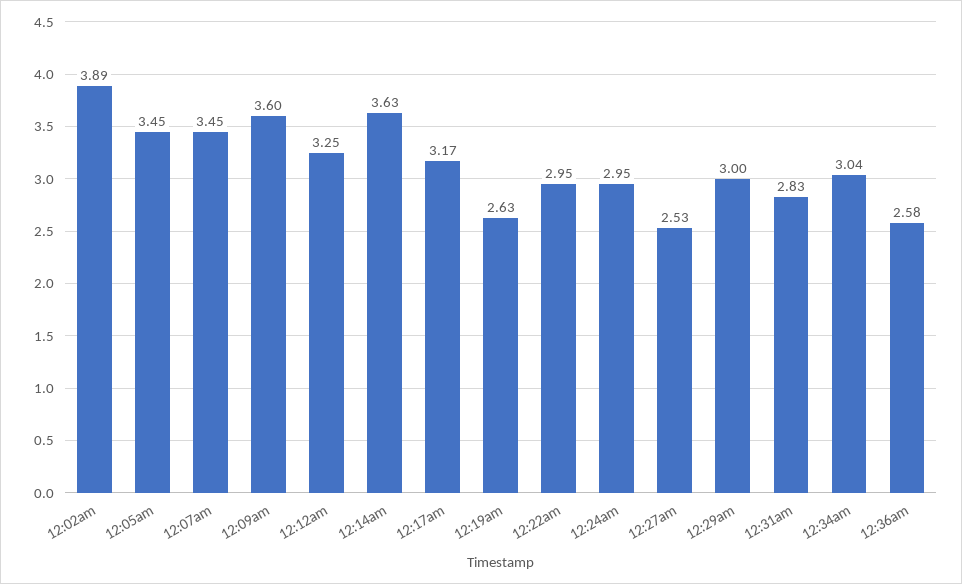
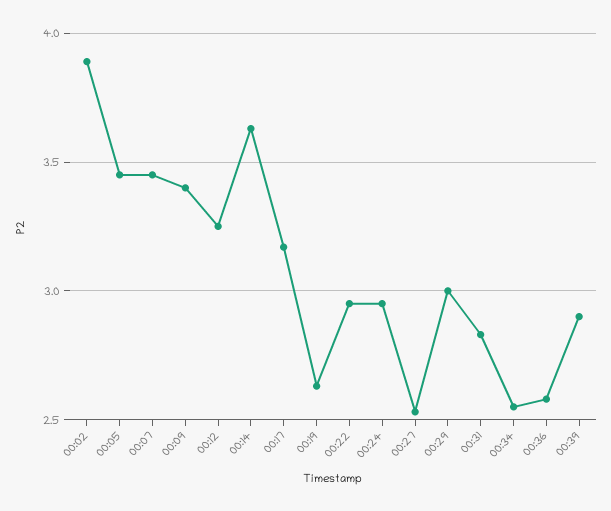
12:09am: 3.6 -> 3.4
12:34am: 3.04 -> 2.55
00:39: none -> 2.9

